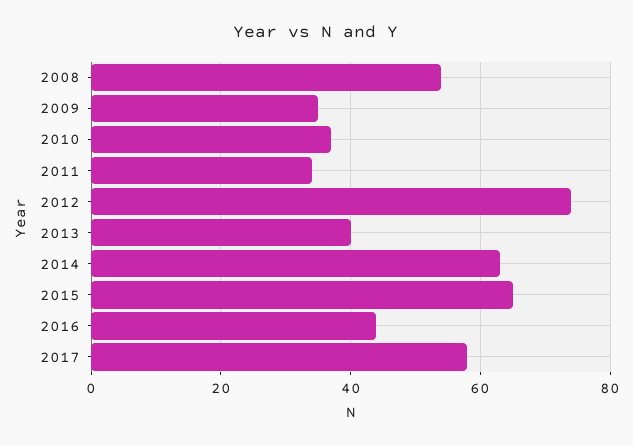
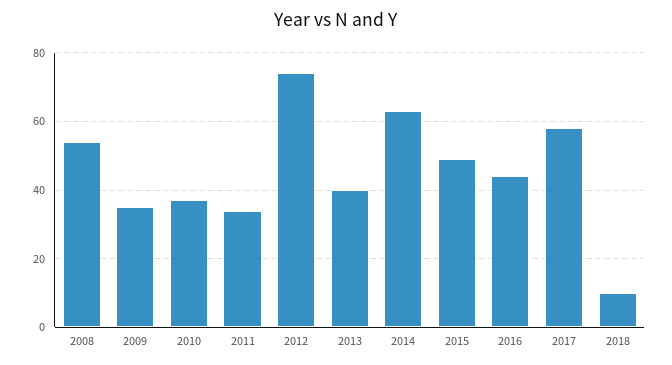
2015: 65 -> 50
2018: none -> 10

